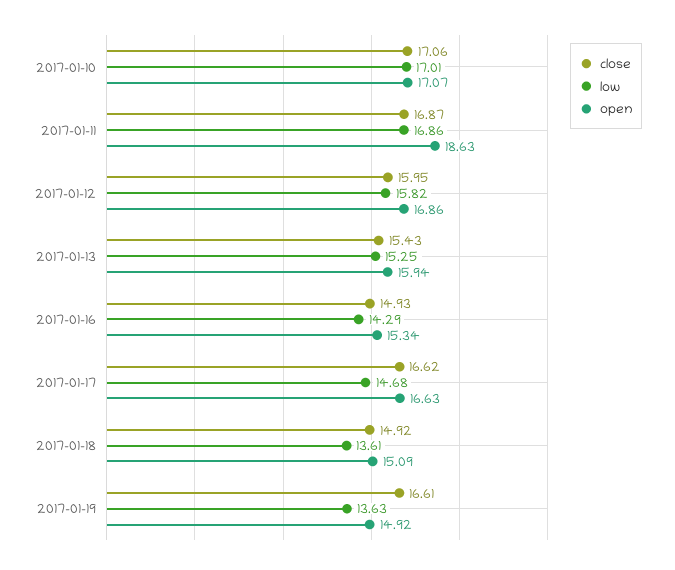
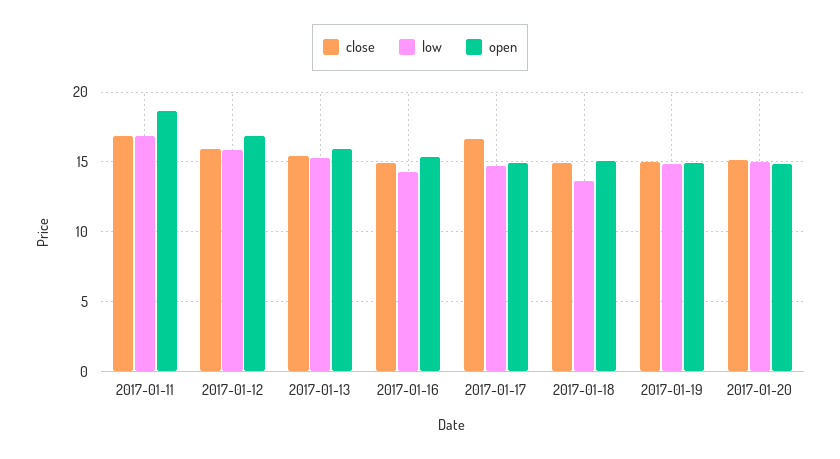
close, 2017-01-10: 17.06 -> none
low, 2017-01-10: 17.01 -> none
open, 2017-01-10: 17.07 -> none
open, 2017-01-17: 16.63 -> 15
close, 2017-01-19: 16.61 -> 15
low, 2017-01-19: 13.63 -> 15
close, 2017-01-20: none -> 15
low, 2017-01-20: none -> 15
open, 2017-01-20: none -> 15

